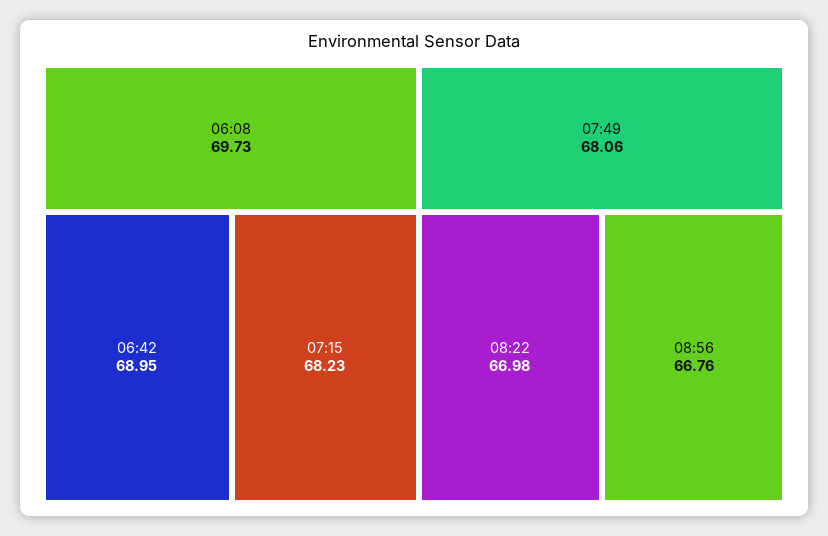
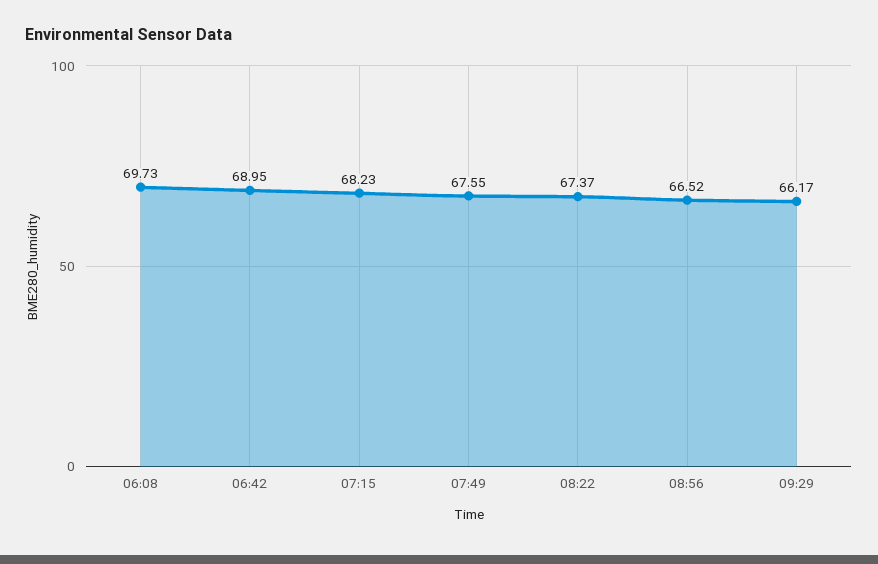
07:49: 68.06 -> 67.55
08:22: 66.98 -> 67.37
08:56: 66.76 -> 66.52
09:29: none -> 66.17

